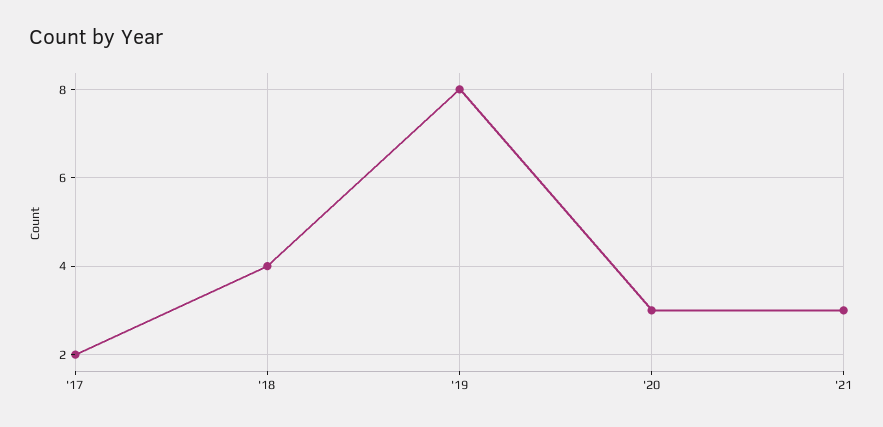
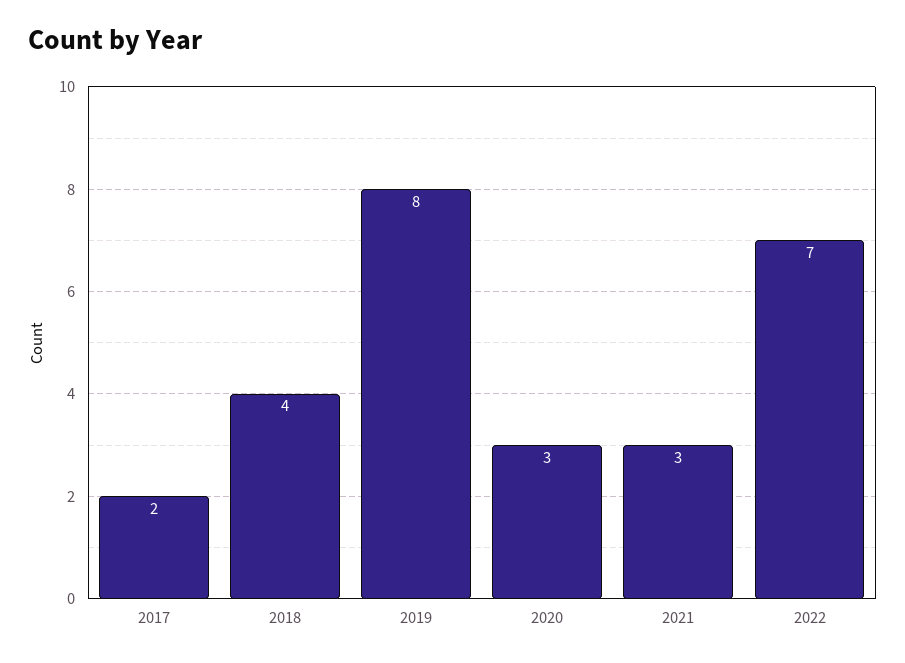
2022: none -> 7

